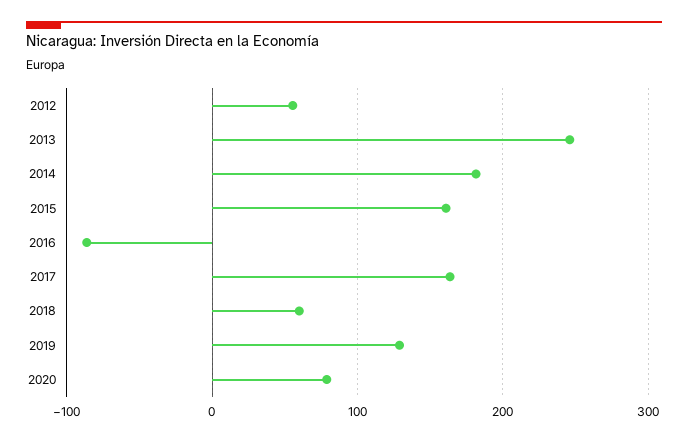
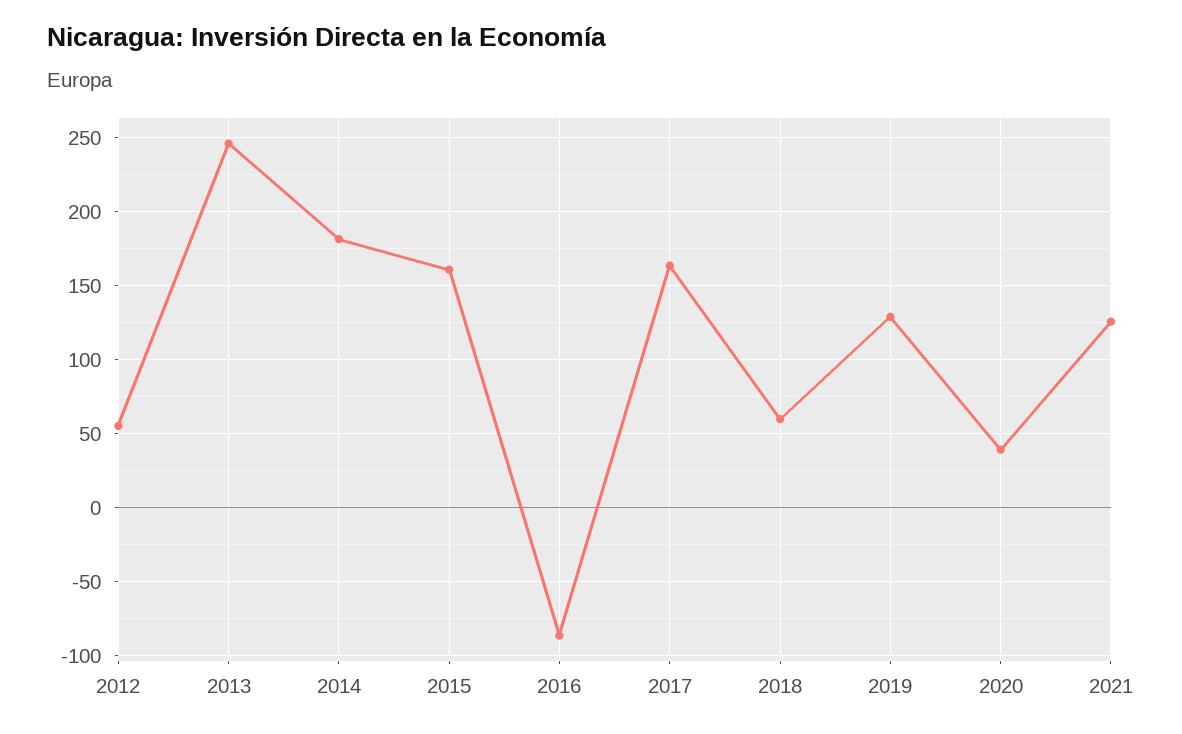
2020: 80 -> 40
2021: none -> 125

